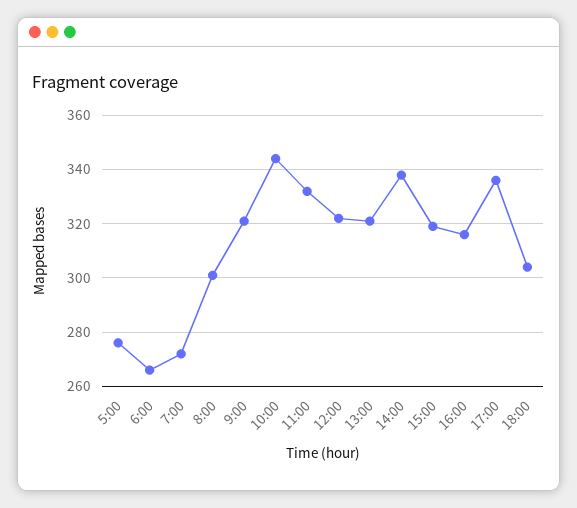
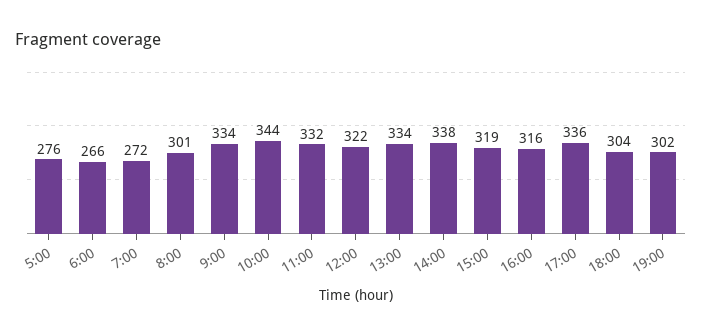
9:00: 320 -> 334
13:00: 320 -> 334
19:00: none -> 302

